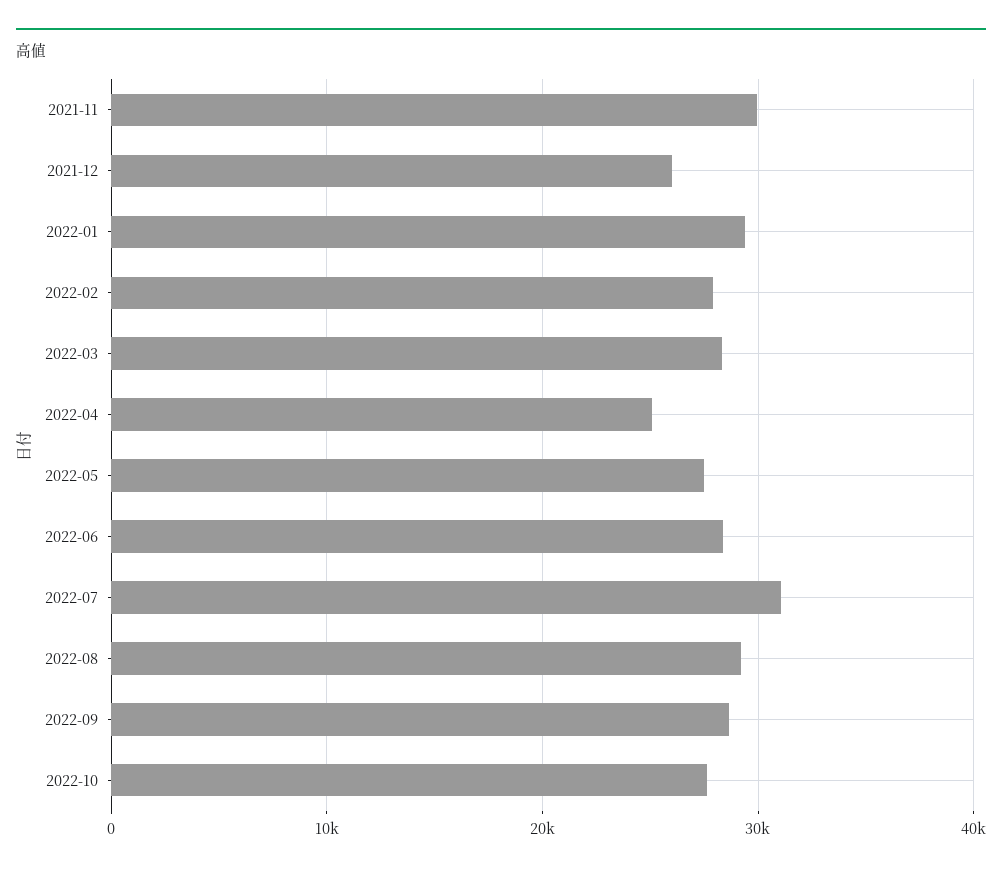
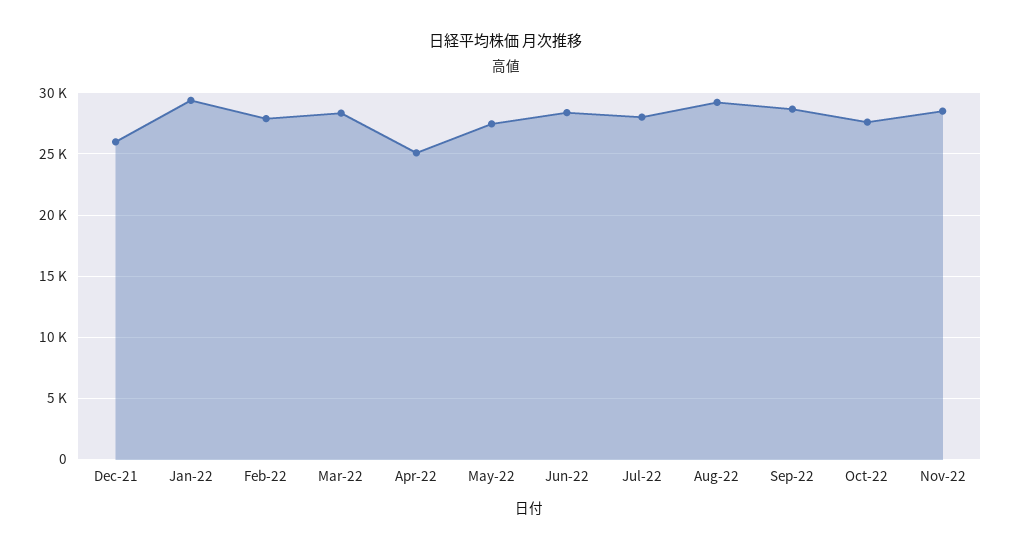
2021-11: 30000 -> none
2022-07: 31000 -> 28000
Nov-22: none -> 28500

